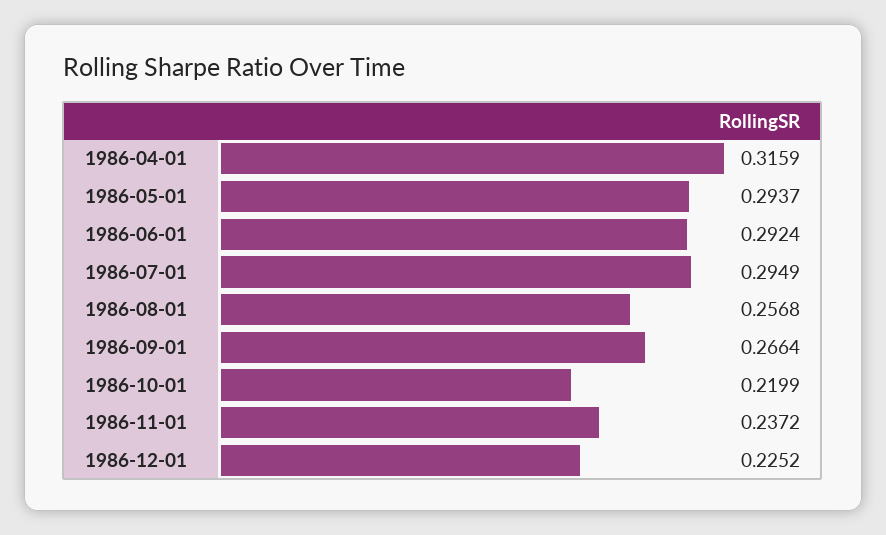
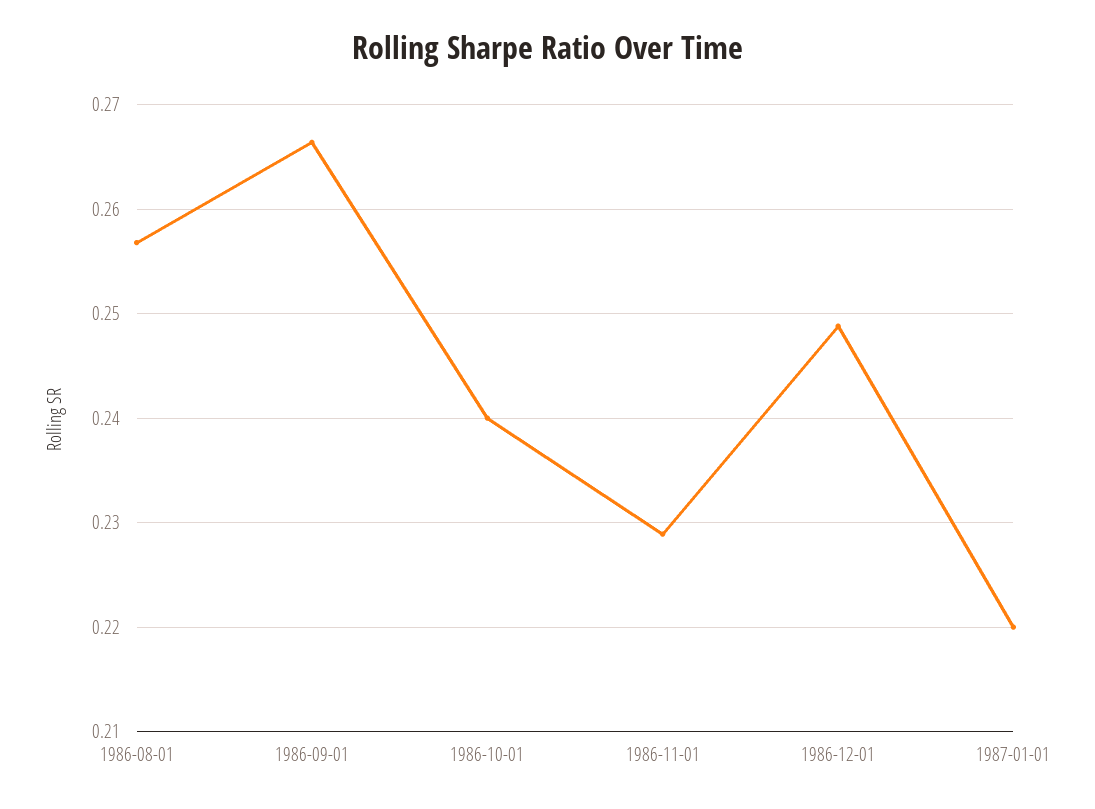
1986-04-01: 0.3159 -> none
1986-05-01: 0.2937 -> none
1986-06-01: 0.2924 -> none
1986-07-01: 0.2949 -> none
1986-10-01: 0.2199 -> 0.24
1986-11-01: 0.2372 -> 0.229
1986-12-01: 0.2252 -> 0.249
1987-01-01: none -> 0.22

